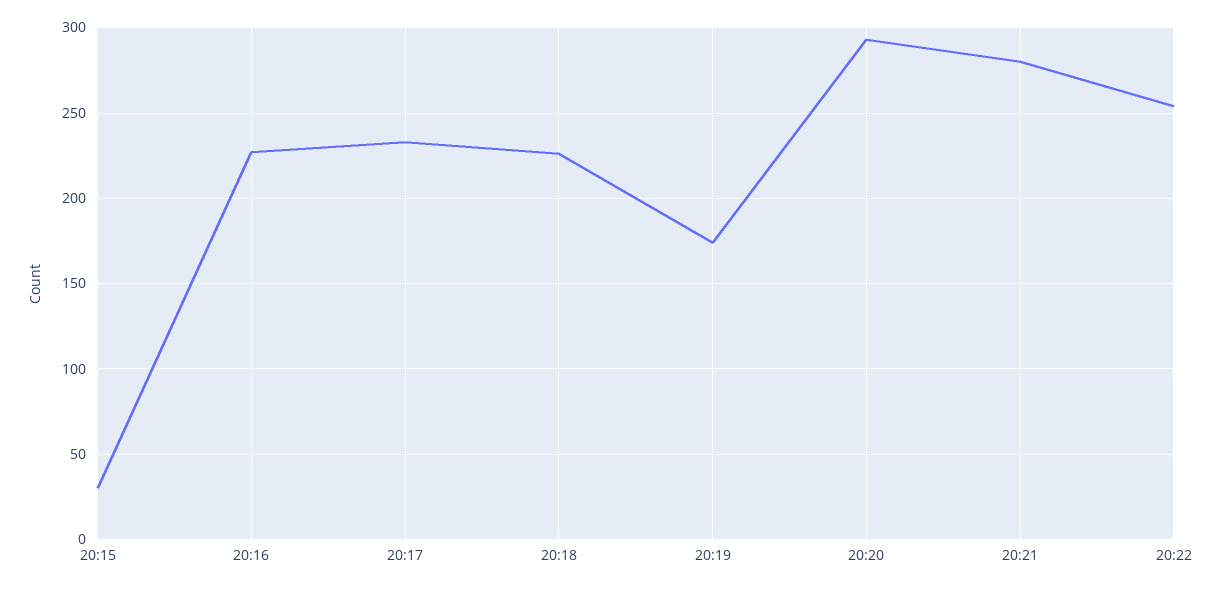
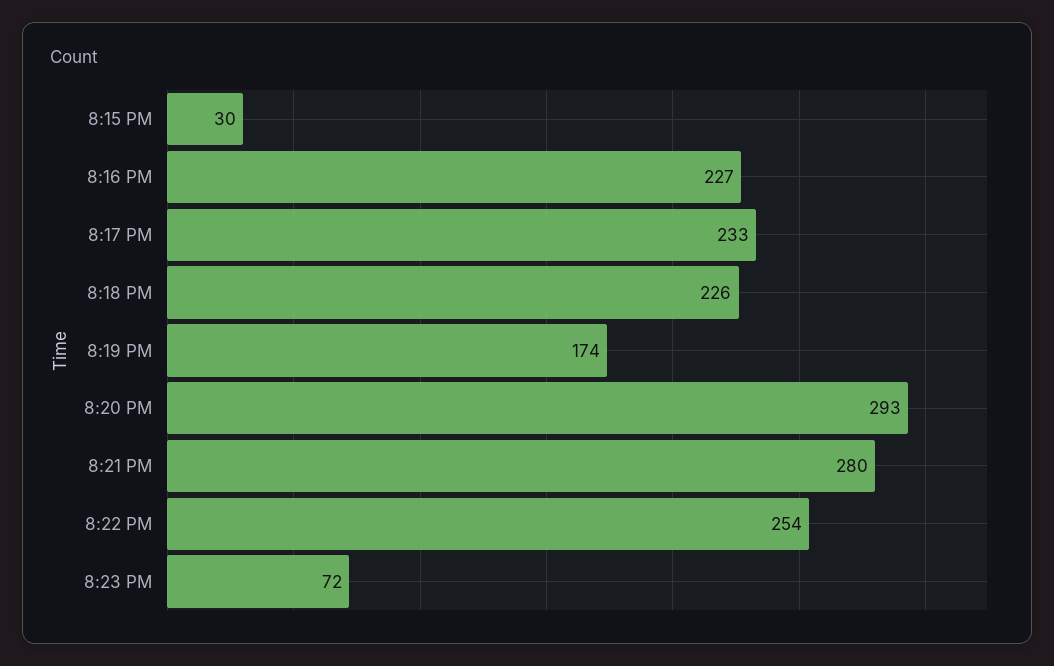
8:23 PM: none -> 72

